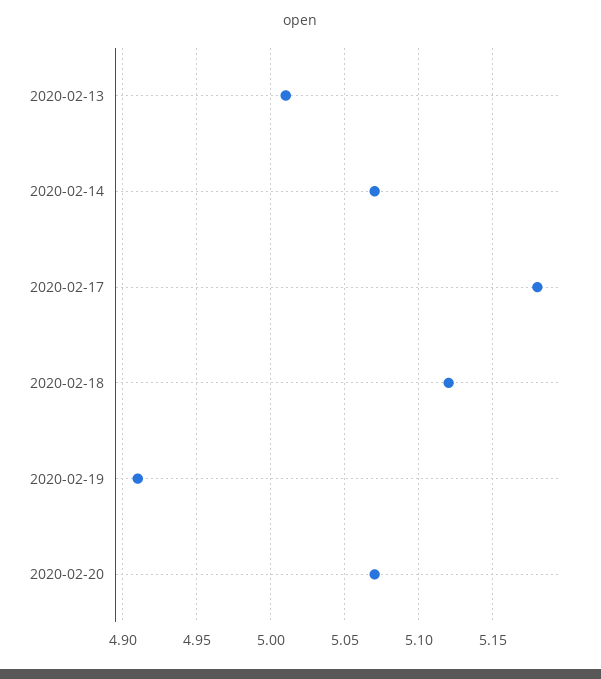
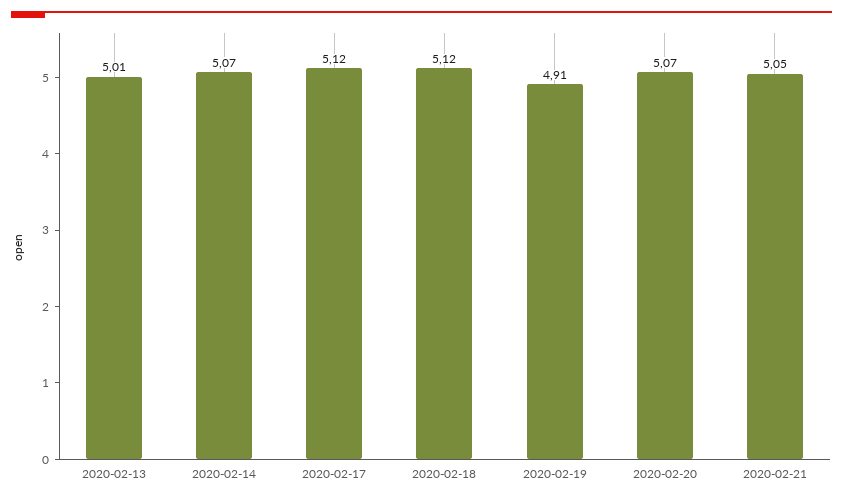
2020-02-17: 5.18 -> 5.12
2020-02-21: none -> 5.05

